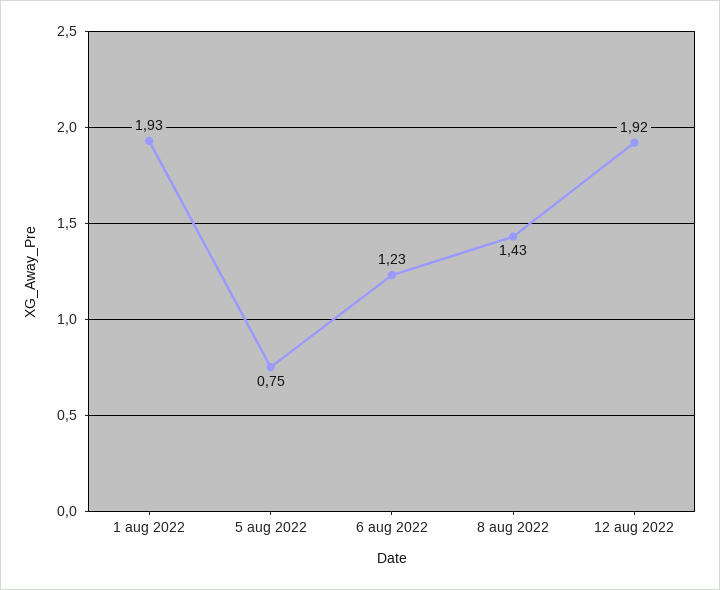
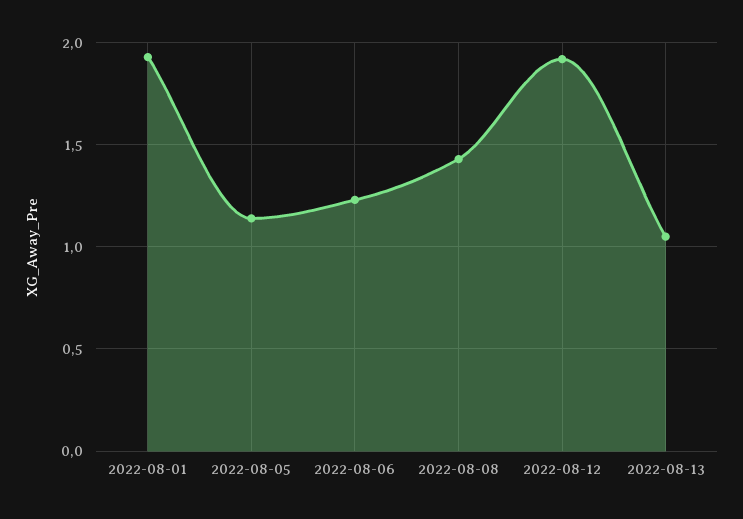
5 aug 2022: 0.75 -> 1.15
2022-08-13: none -> 1.05

